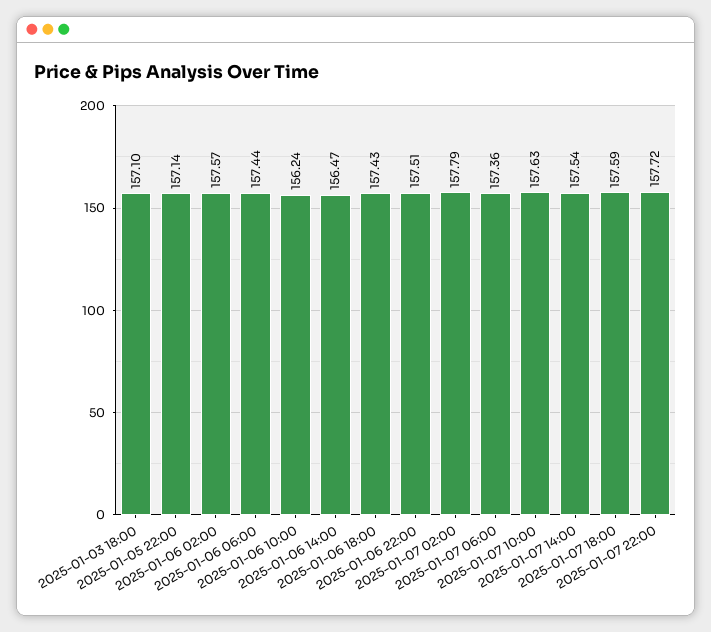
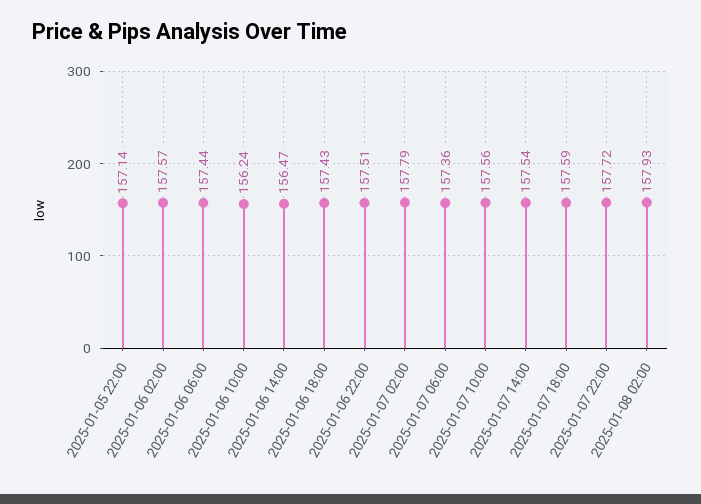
2025-01-03 18:00: 157.1 -> none
2025-01-07 10:00: 157.63 -> 157.56
2025-01-08 02:00: none -> 157.93

